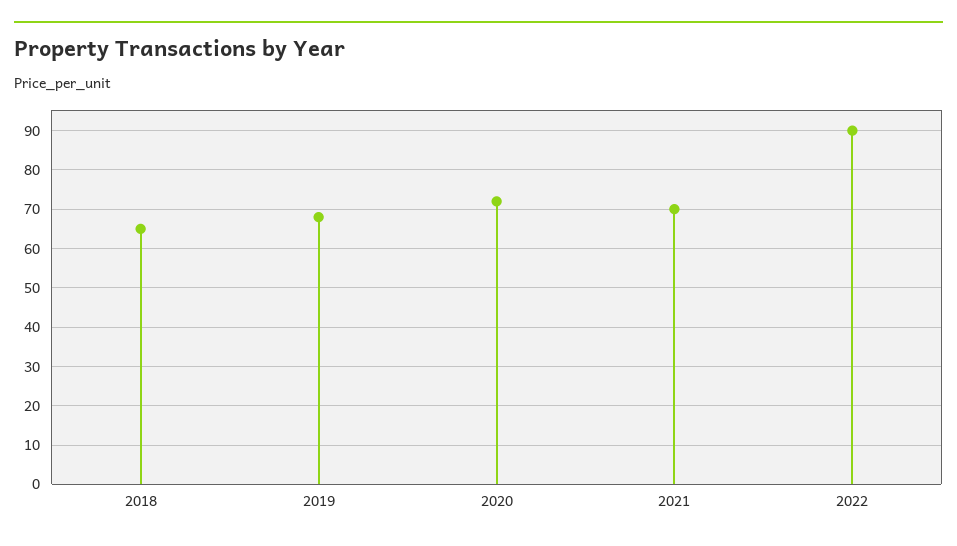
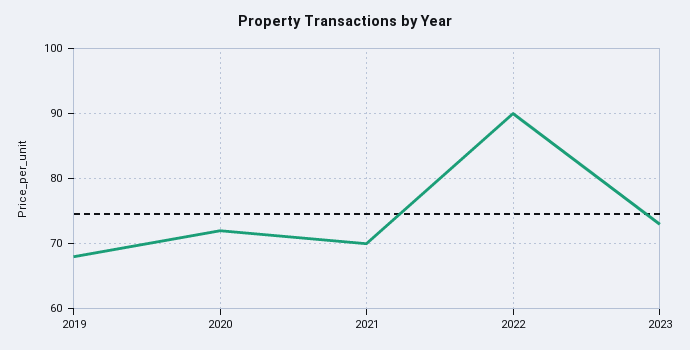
2018: 65 -> none
2023: none -> 73

